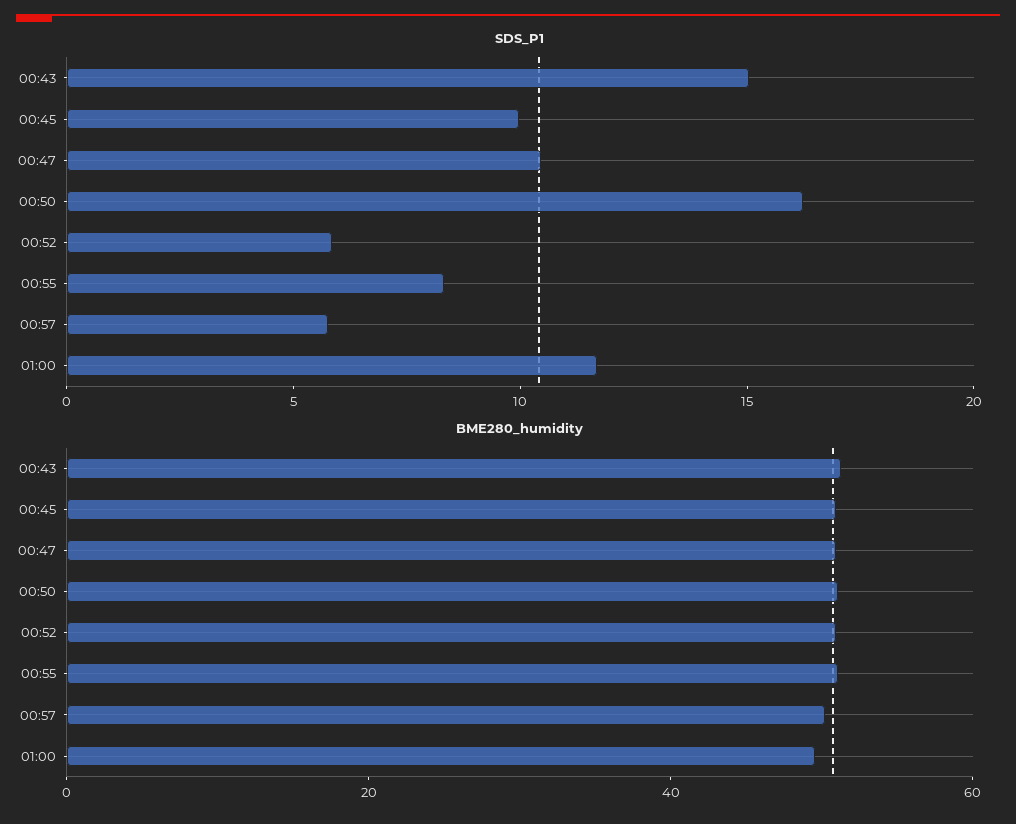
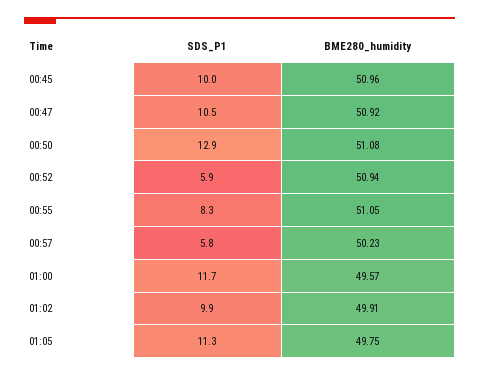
SDS_P1, 00:43: 15 -> none
SDS_P1, 00:50: 16 -> 12.9
BME280_humidity, 00:43: 50 -> none
SDS_P1, 01:02: none -> 9.9
BME280_humidity, 01:02: none -> 49.91
SDS_P1, 01:05: none -> 11.3
BME280_humidity, 01:05: none -> 49.75

